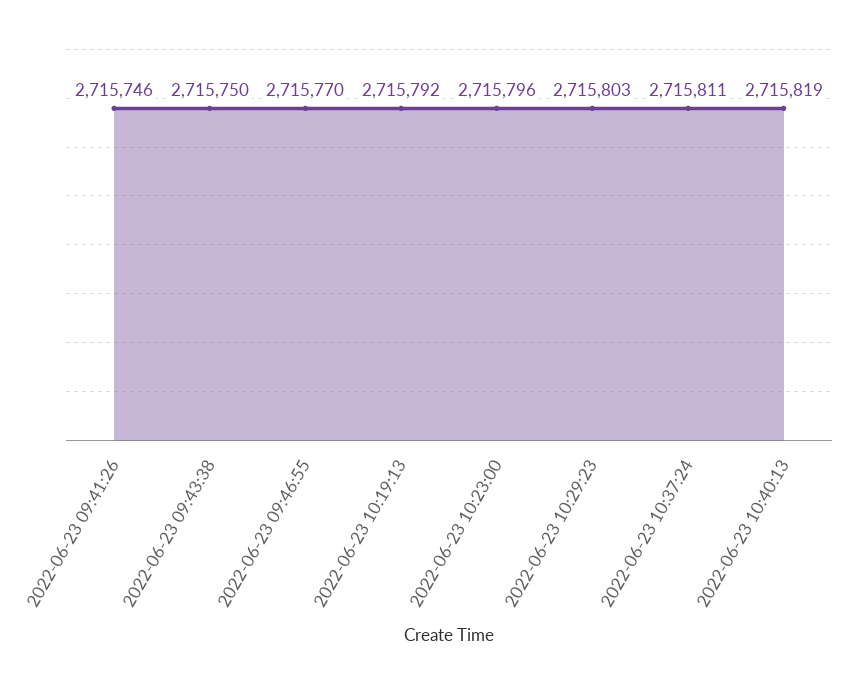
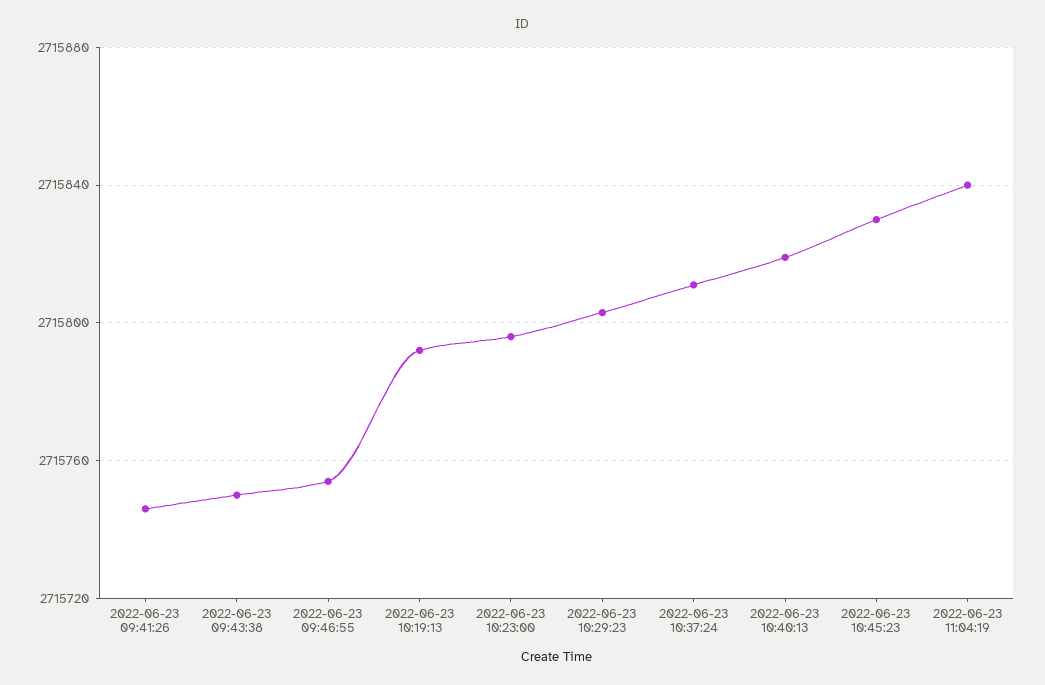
2022-06-23 09:46:55: 2715770 -> 2715755
2022-06-23 10:45:23: none -> 2715830
2022-06-23 11:04:19: none -> 2715840

